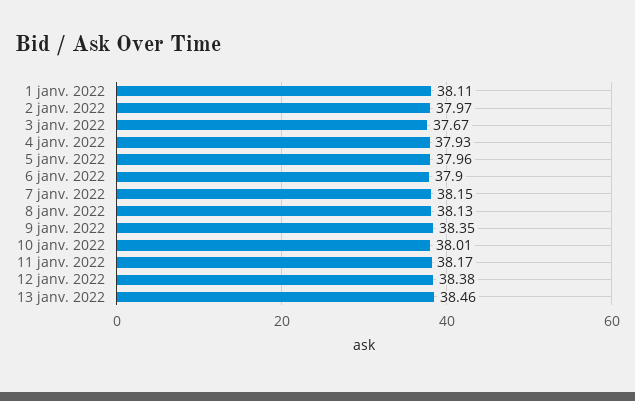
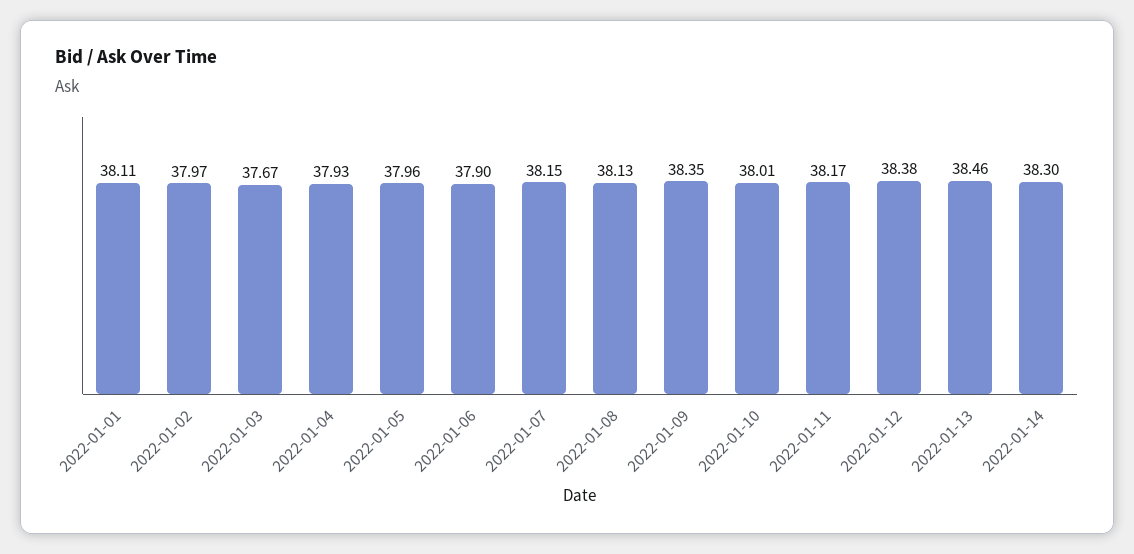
2022-01-14: none -> 38.3

